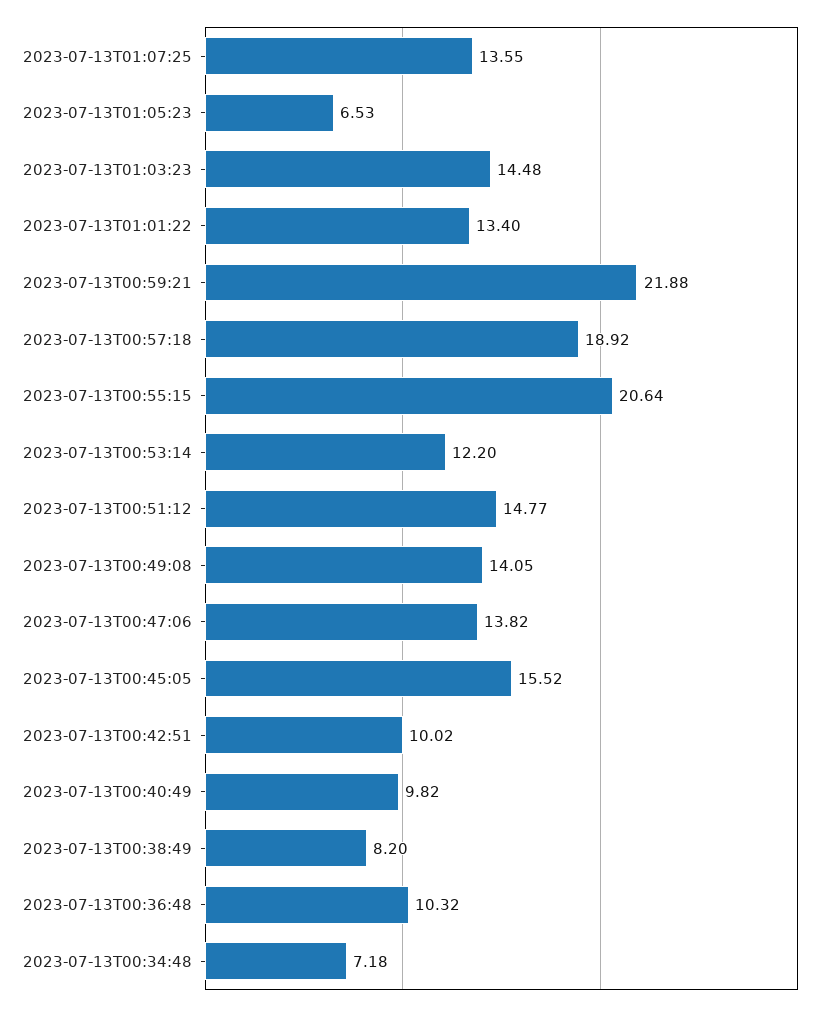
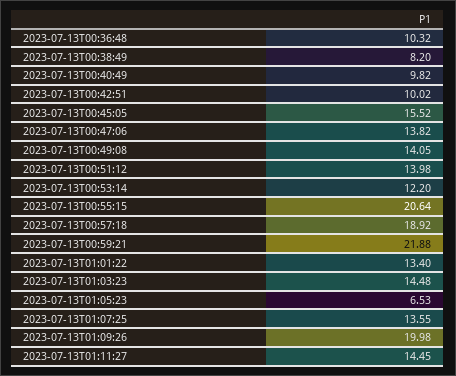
2023-07-13T00:51:12: 14.77 -> 13.98
2023-07-13T00:34:48: 7.18 -> none
2023-07-13T01:09:26: none -> 19.98
2023-07-13T01:11:27: none -> 14.45

